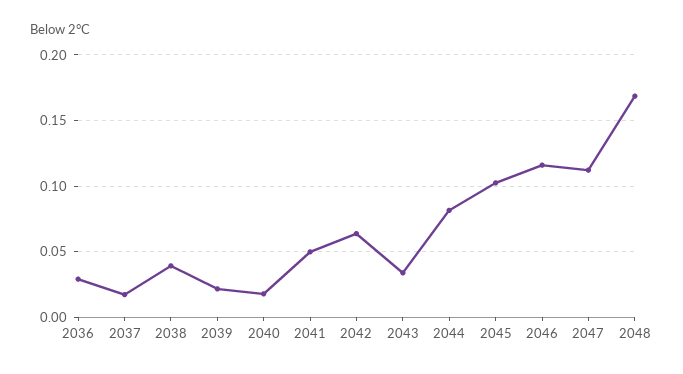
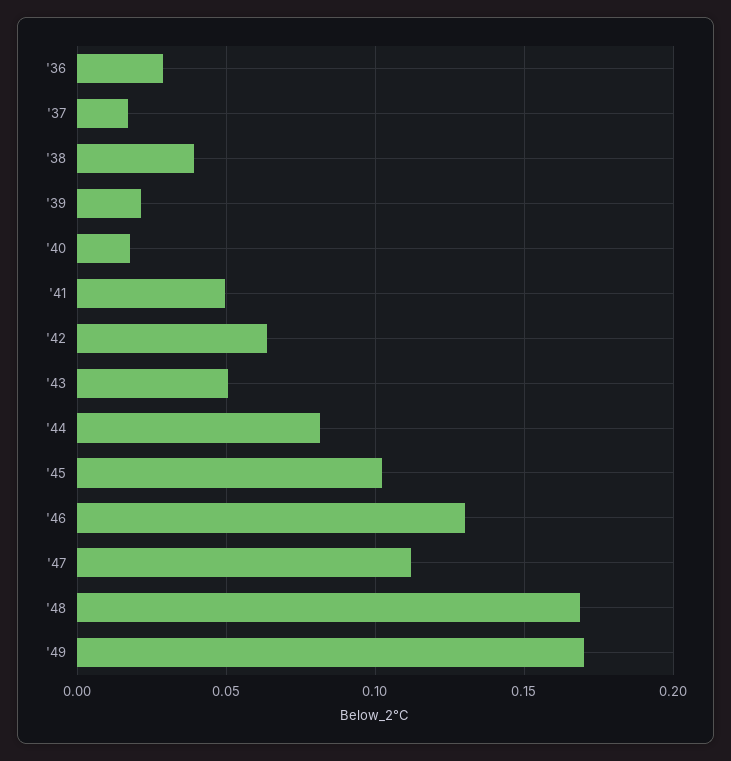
2043: 0.035 -> 0.05
2046: 0.115 -> 0.13
'49: none -> 0.17

